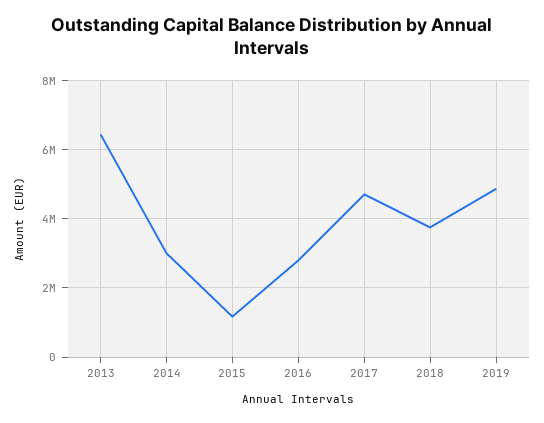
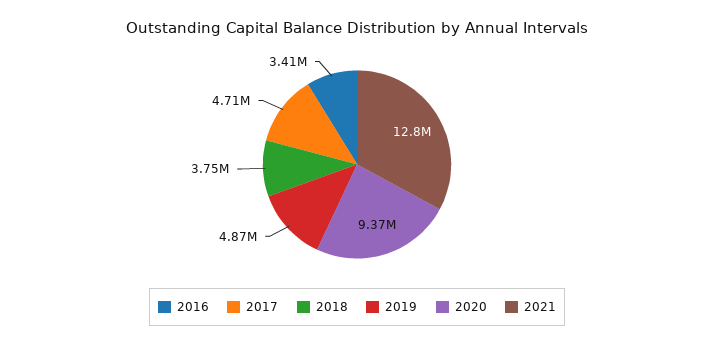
2013: 6400000 -> none
2014: 3000000 -> none
2015: 1200000 -> none
2016: 2800000 -> 3410000
2020: none -> 9370000
2021: none -> 12800000

